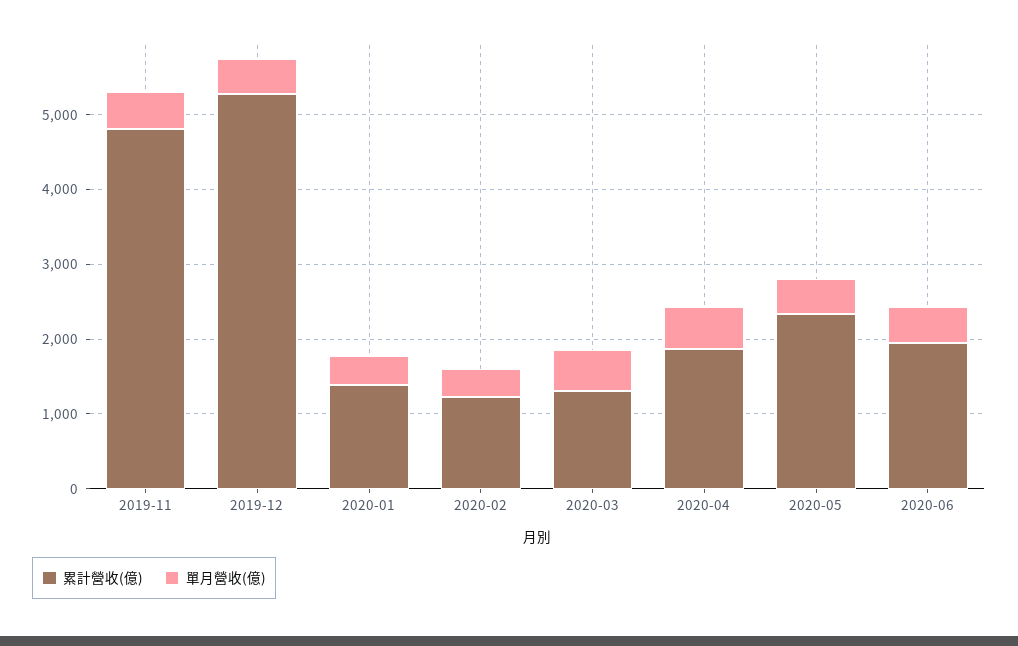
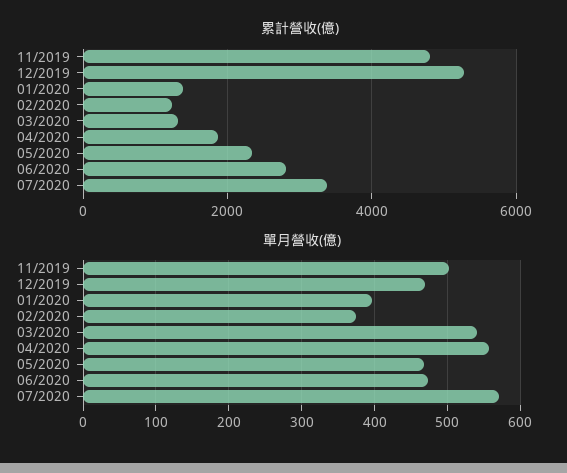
累計營收(億), 2020-06: 2000 -> 2800
累計營收(億), 07/2020: none -> 3400
單月營收(億), 07/2020: none -> 570

